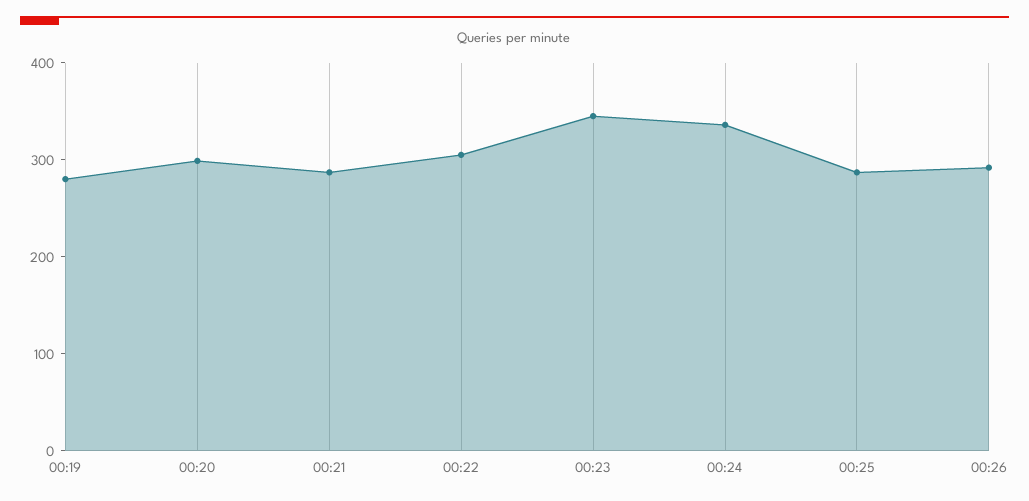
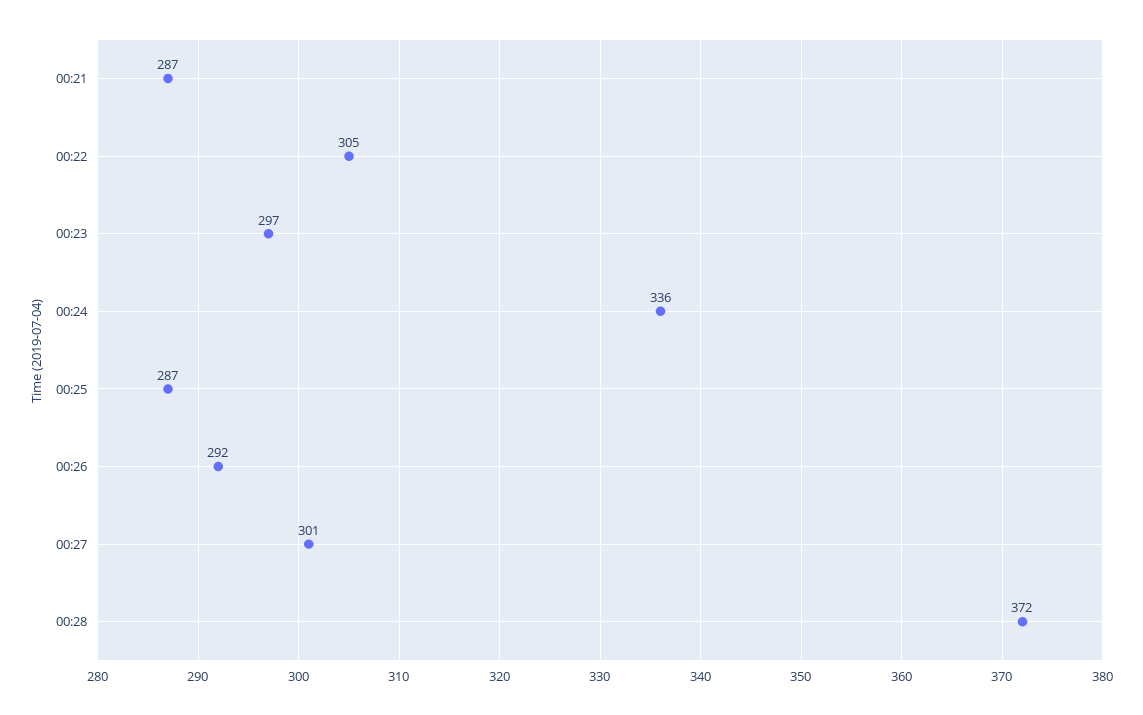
00:19: 280 -> none
00:20: 300 -> none
00:23: 340 -> 297
00:27: none -> 301
00:28: none -> 372

